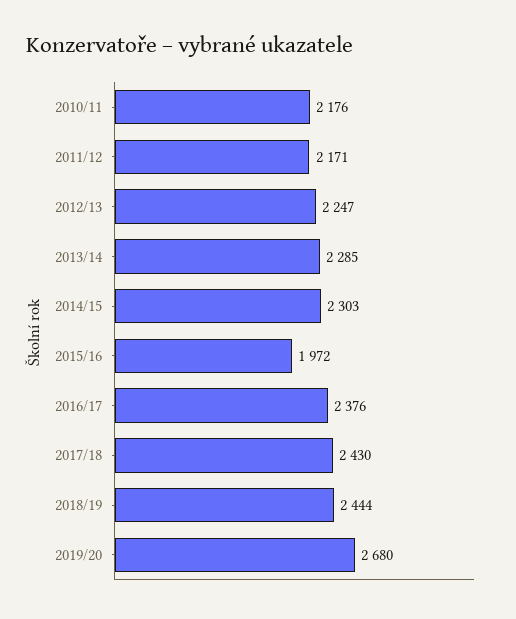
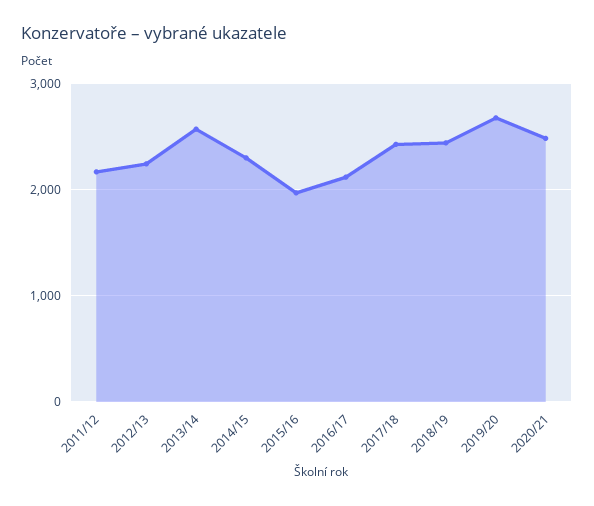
2010/11: 2176 -> none
2013/14: 2285 -> 2600
2016/17: 2376 -> 2100
2020/21: none -> 2500

